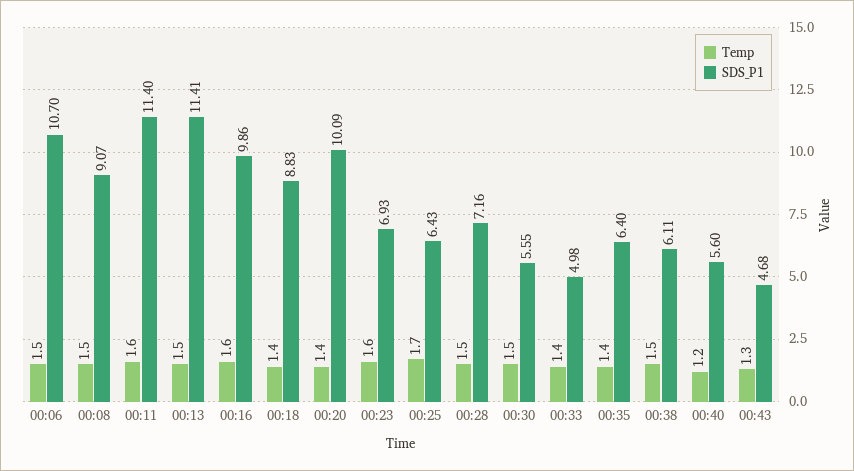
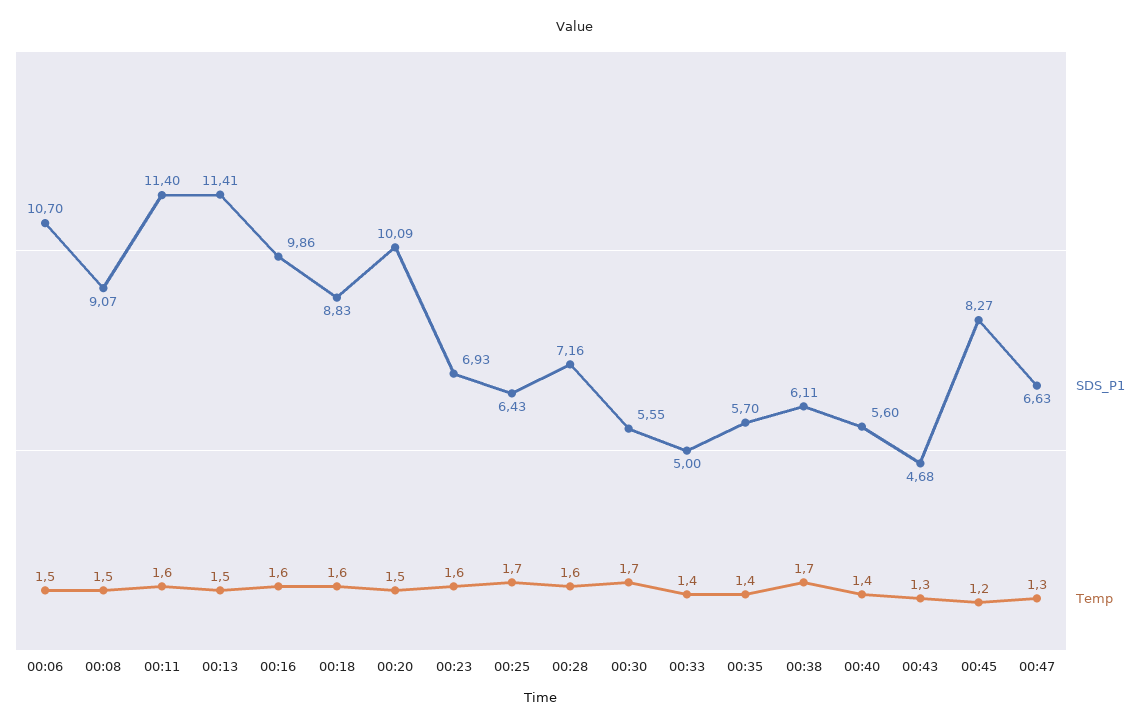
Temp, 00:18: 1.4 -> 1.6
Temp, 00:20: 1.4 -> 1.5
Temp, 00:28: 1.5 -> 1.6
Temp, 00:30: 1.5 -> 1.7
SDS_P1, 00:33: 4.98 -> 5
SDS_P1, 00:35: 6.4 -> 5.7
Temp, 00:38: 1.5 -> 1.7
Temp, 00:40: 1.2 -> 1.4
SDS_P1, 00:45: none -> 8.27
Temp, 00:45: none -> 1.2
SDS_P1, 00:47: none -> 6.63
Temp, 00:47: none -> 1.3

